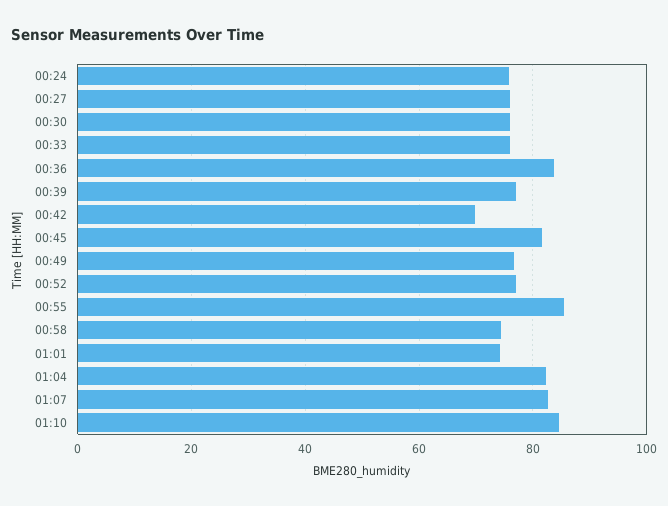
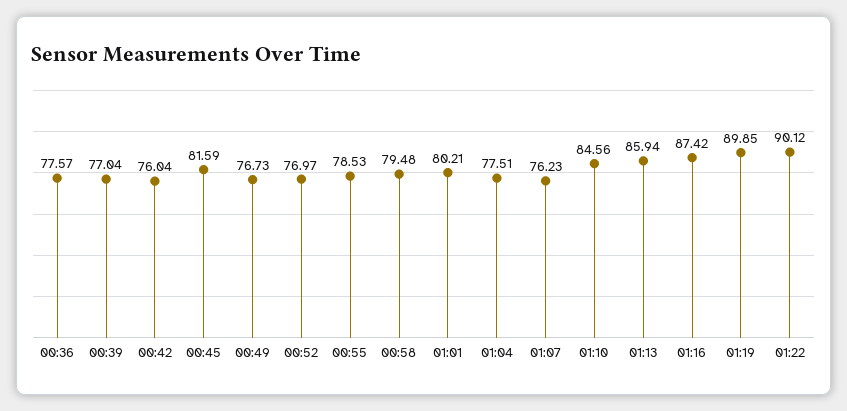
00:24: 76 -> none
00:27: 76 -> none
00:30: 76 -> none
00:33: 76 -> none
00:36: 84 -> 77.57
00:42: 70 -> 76.04
00:55: 86 -> 78.53
00:58: 74 -> 79.48
01:01: 74 -> 80.21
01:04: 82 -> 77.51
01:07: 82 -> 76.23
01:13: none -> 85.94
01:16: none -> 87.42
01:19: none -> 89.85
01:22: none -> 90.12

